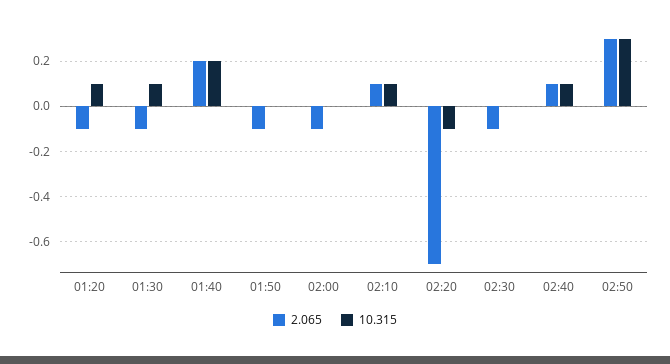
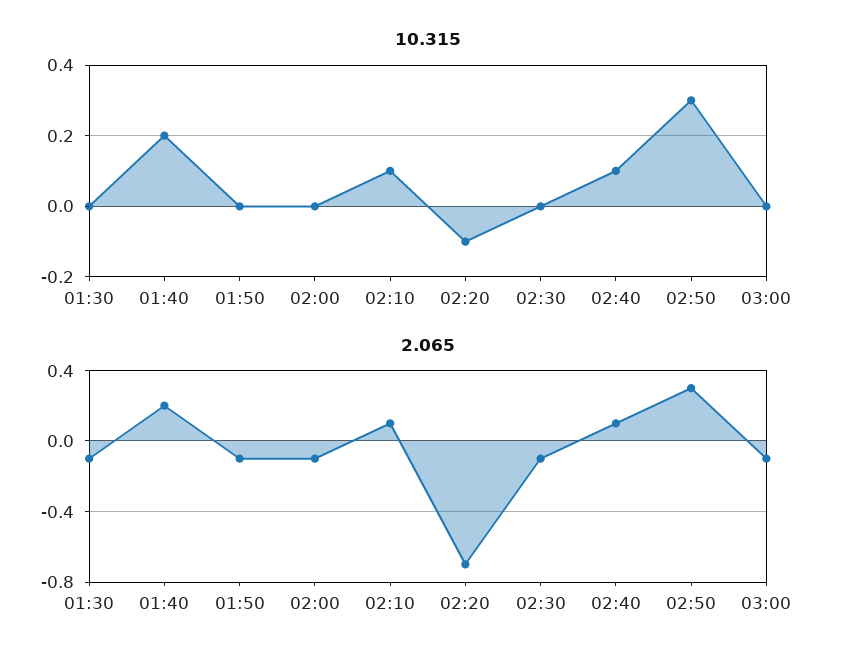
2.065, 01:20: -0.1 -> none
10.315, 01:20: 0.1 -> none
10.315, 01:30: 0.1 -> 0
10.315, 03:00: none -> 0
2.065, 03:00: none -> -0.1

